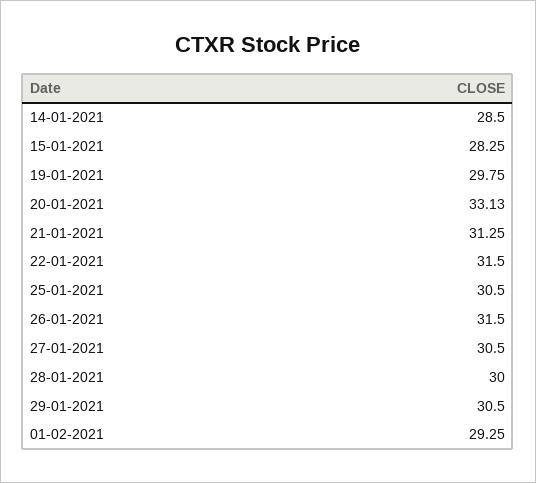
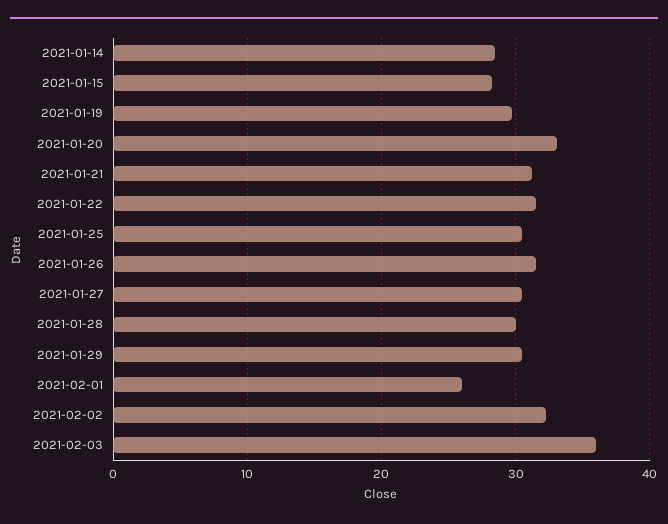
01-02-2021: 29.25 -> 26
2021-02-02: none -> 32
2021-02-03: none -> 36

